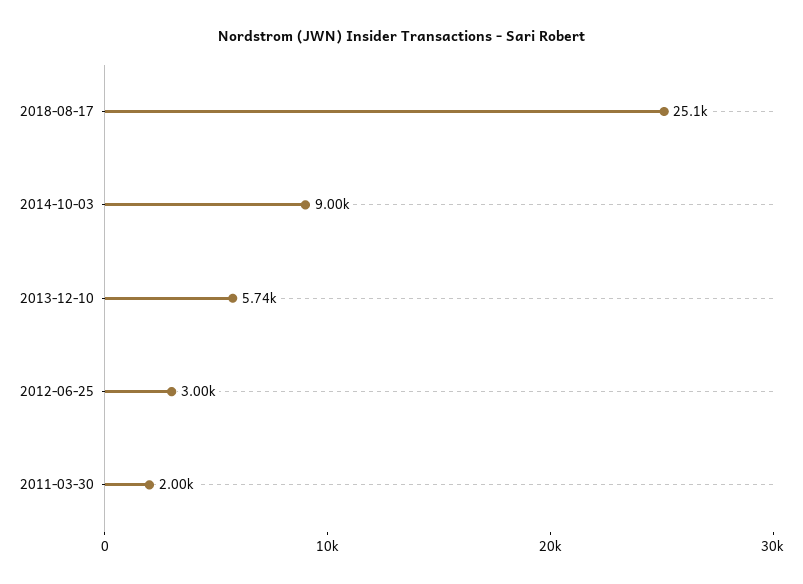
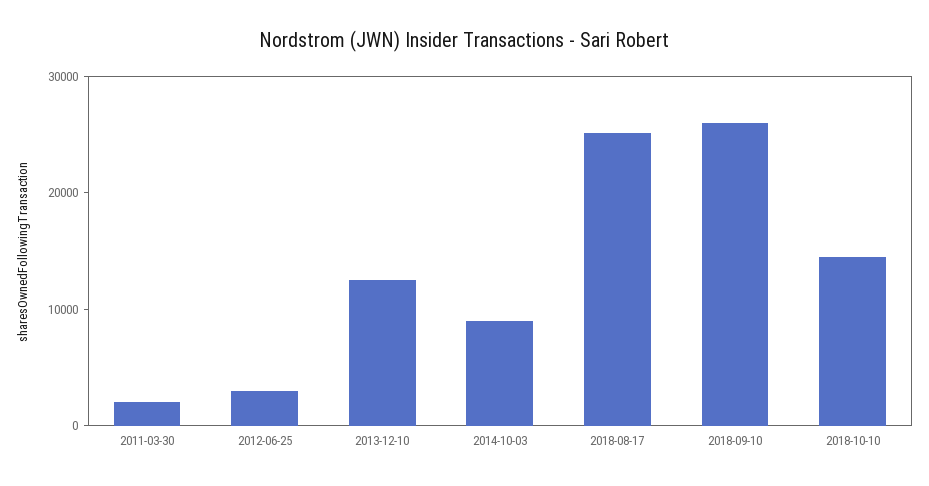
2013-12-10: 5740 -> 12000
2018-09-10: none -> 26000
2018-10-10: none -> 14000

